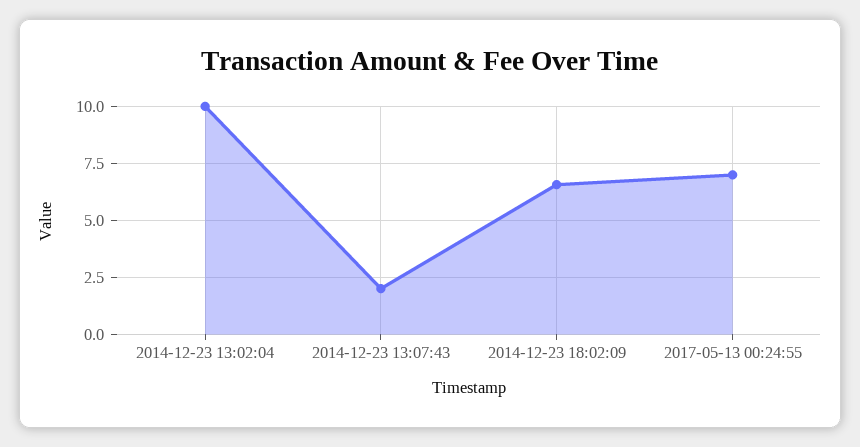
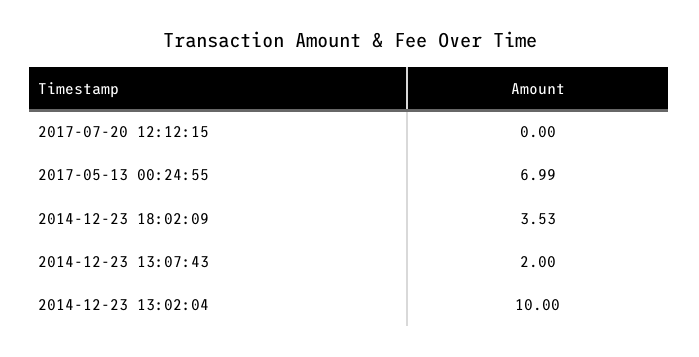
2014-12-23 18:02:09: 6.5 -> 3.53
2017-07-20 12:12:15: none -> 0

